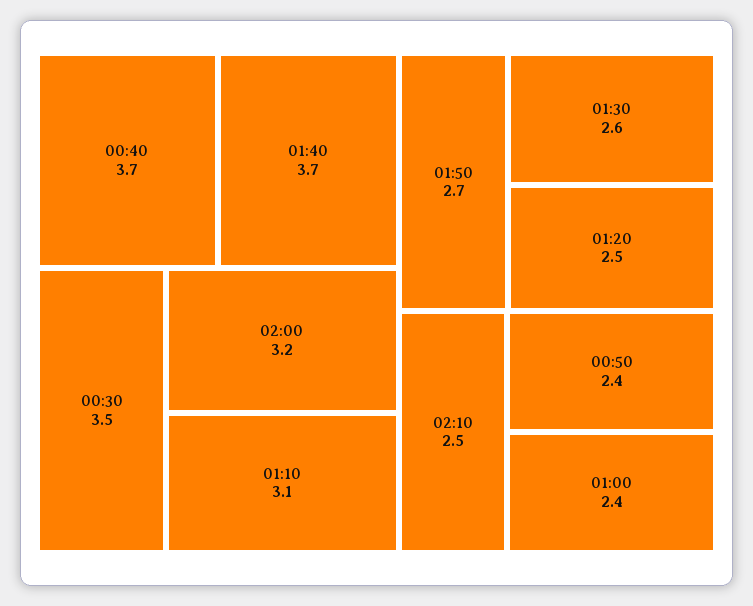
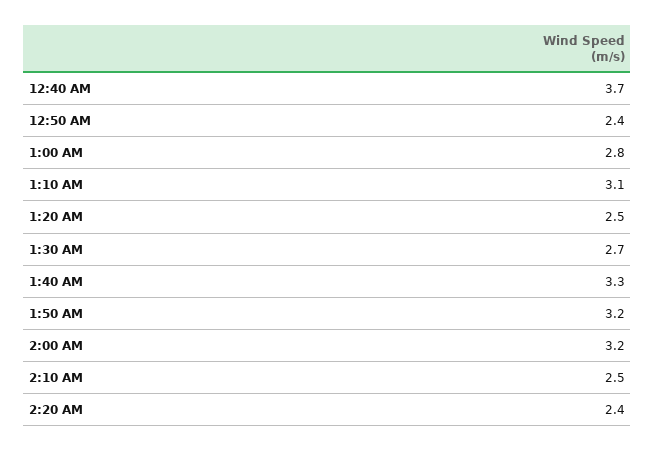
01:40: 3.7 -> 3.3
00:30: 3.5 -> none
01:50: 2.7 -> 3.2
01:30: 2.6 -> 2.7
01:00: 2.4 -> 2.8
2:20 AM: none -> 2.4

